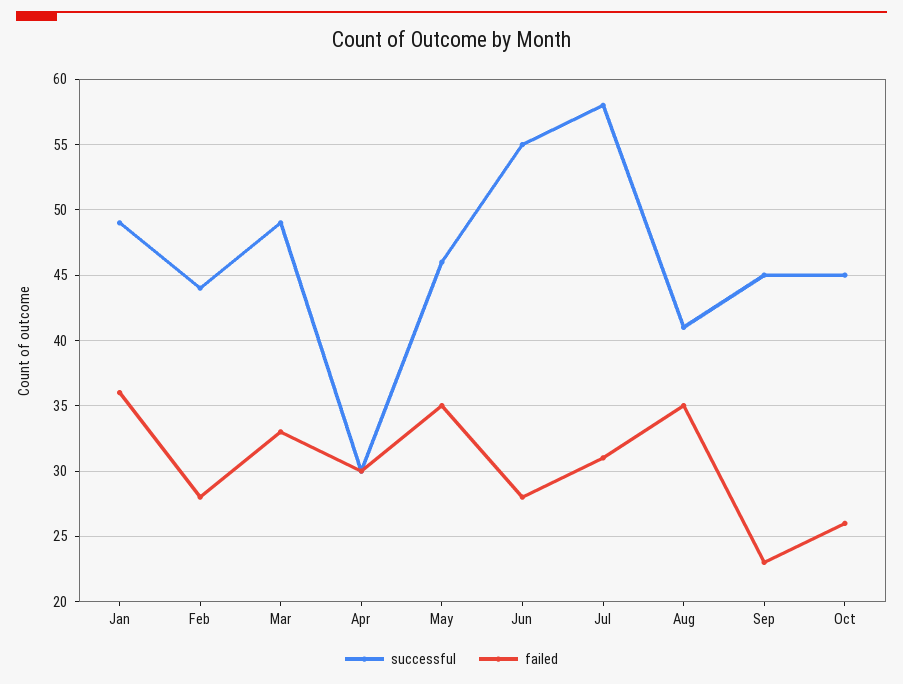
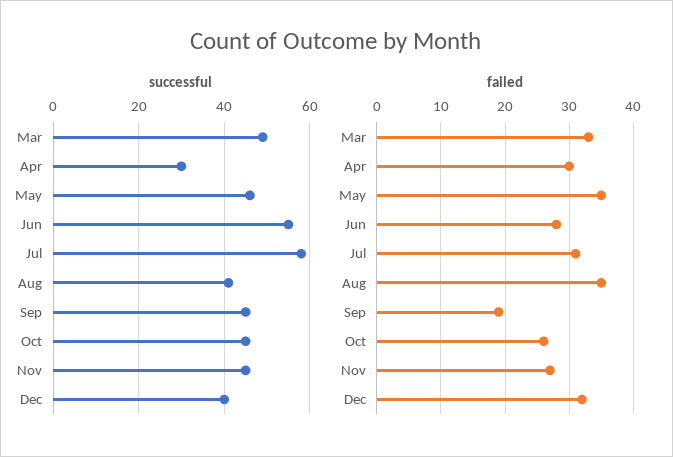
successful, Jan: 49 -> none
failed, Jan: 36 -> none
successful, Feb: 44 -> none
failed, Feb: 28 -> none
failed, Sep: 23 -> 19
successful, Nov: none -> 45
successful, Dec: none -> 40
failed, Nov: none -> 27
failed, Dec: none -> 32

